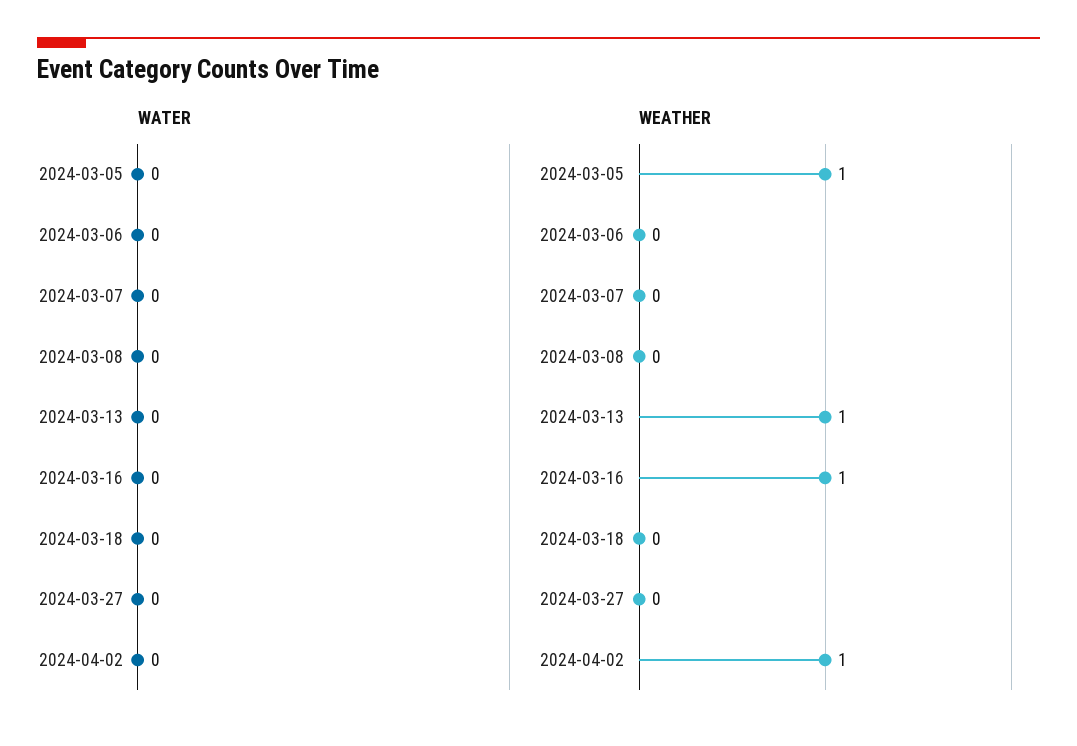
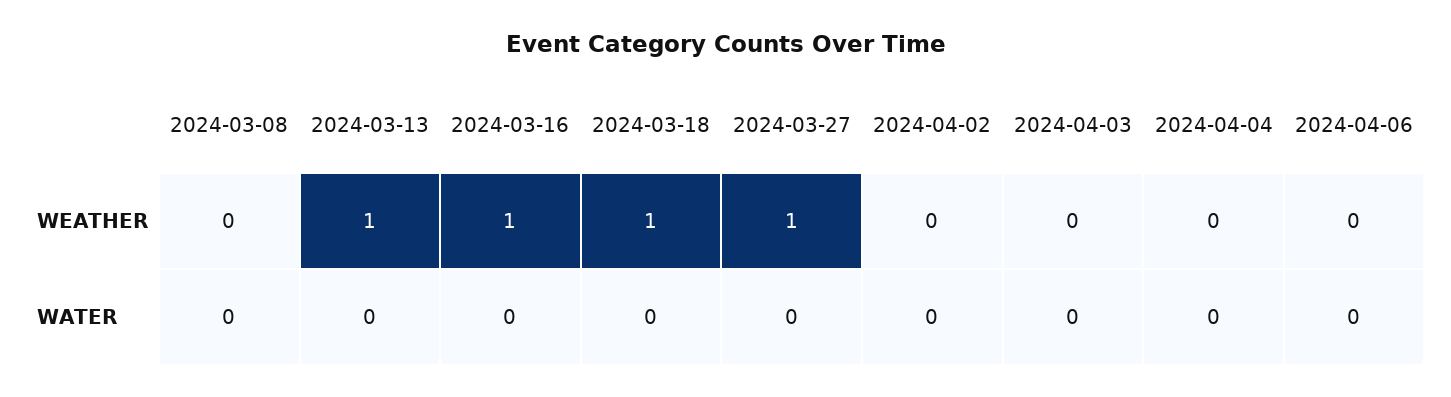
WATER, 2024-03-05: 0 -> none
WATER, 2024-03-06: 0 -> none
WATER, 2024-03-07: 0 -> none
WEATHER, 2024-03-05: 1 -> none
WEATHER, 2024-03-06: 0 -> none
WEATHER, 2024-03-07: 0 -> none
WEATHER, 2024-03-18: 0 -> 1
WEATHER, 2024-03-27: 0 -> 1
WEATHER, 2024-04-02: 1 -> 0
WEATHER, 2024-04-03: none -> 0
WEATHER, 2024-04-04: none -> 0
WEATHER, 2024-04-06: none -> 0
WATER, 2024-04-03: none -> 0
WATER, 2024-04-04: none -> 0
WATER, 2024-04-06: none -> 0

